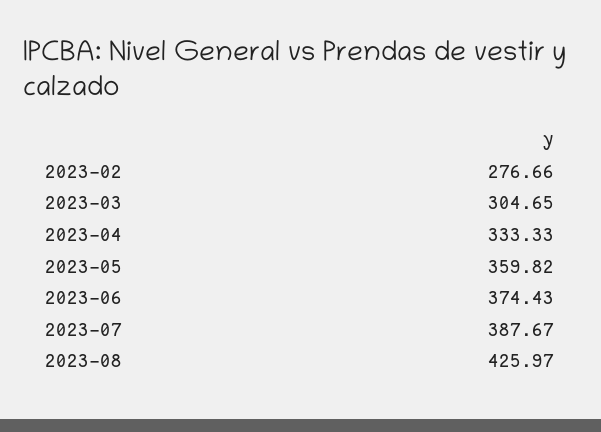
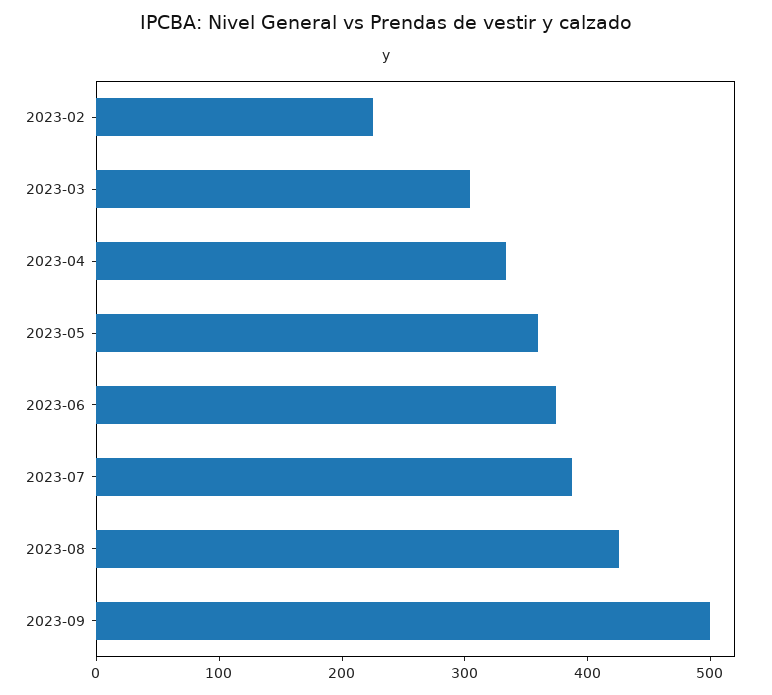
2023-02: 276.66 -> 220
2023-09: none -> 500

